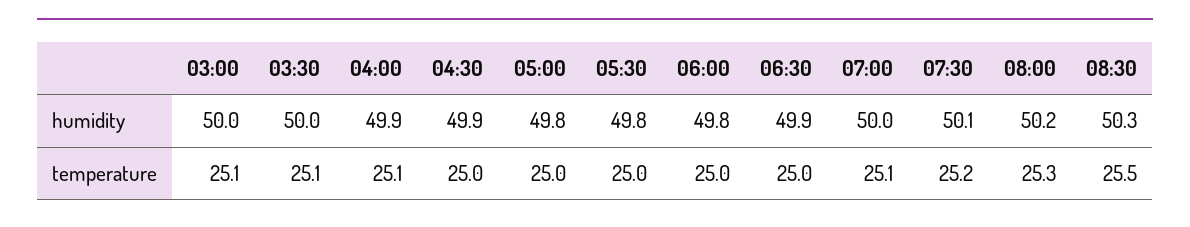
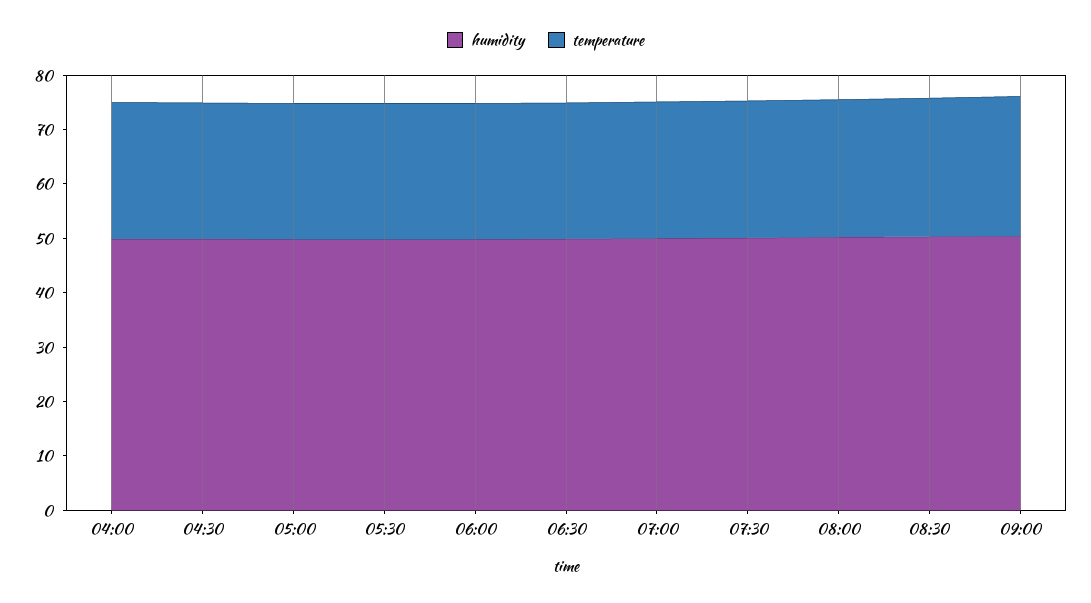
humidity, 03:00: 50 -> none
humidity, 03:30: 50 -> none
temperature, 03:00: 25.1 -> none
temperature, 03:30: 25.1 -> none
humidity, 09:00: none -> 50
temperature, 09:00: none -> 26

